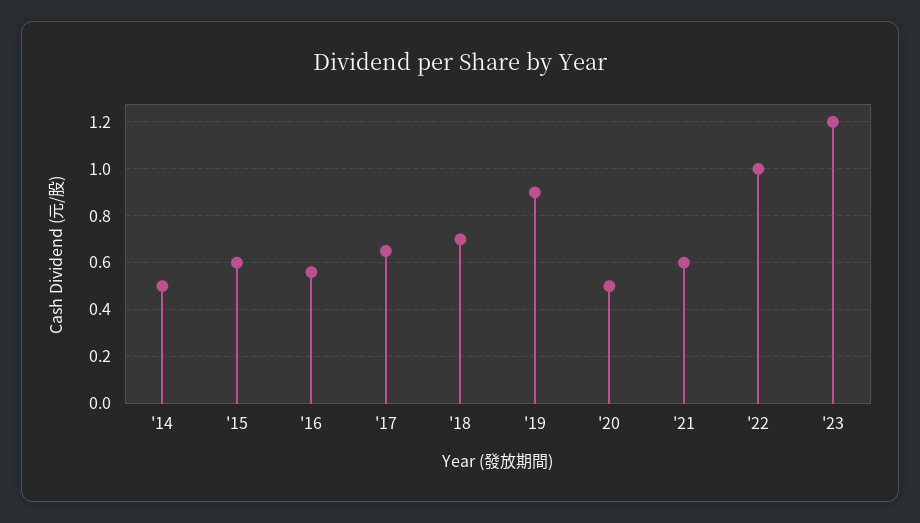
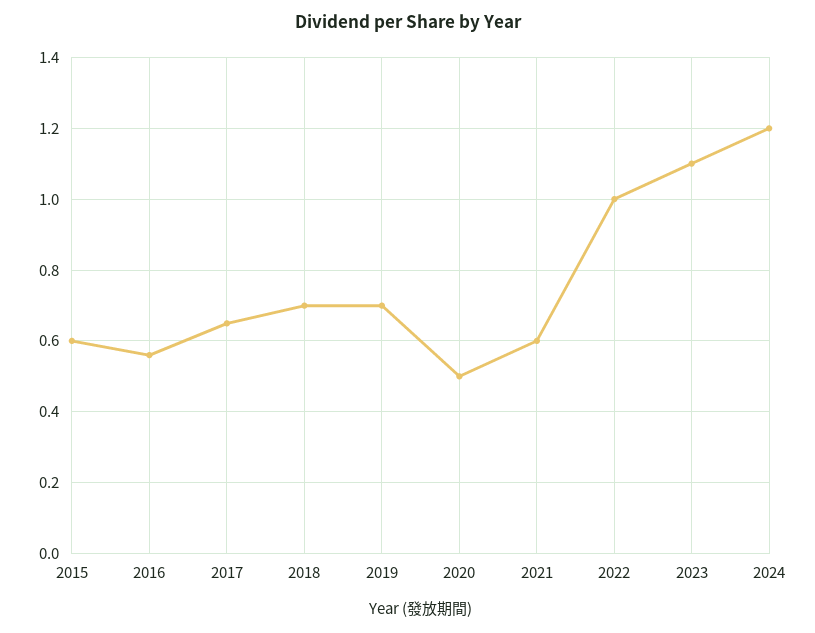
'14: 0.5 -> none
'19: 0.9 -> 0.7
'23: 1.2 -> 1.1
2024: none -> 1.2

